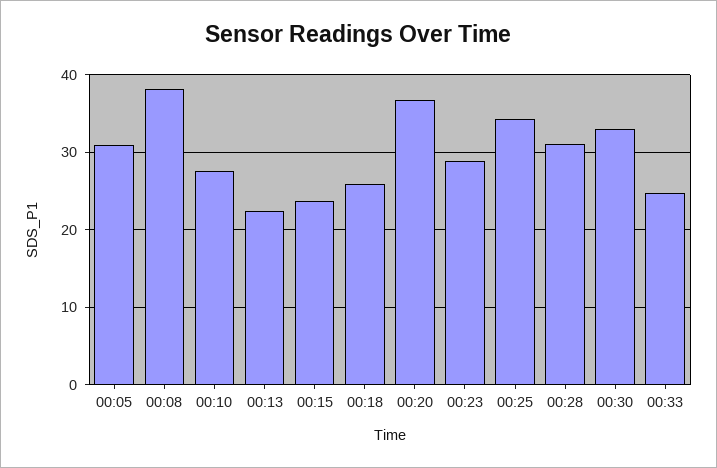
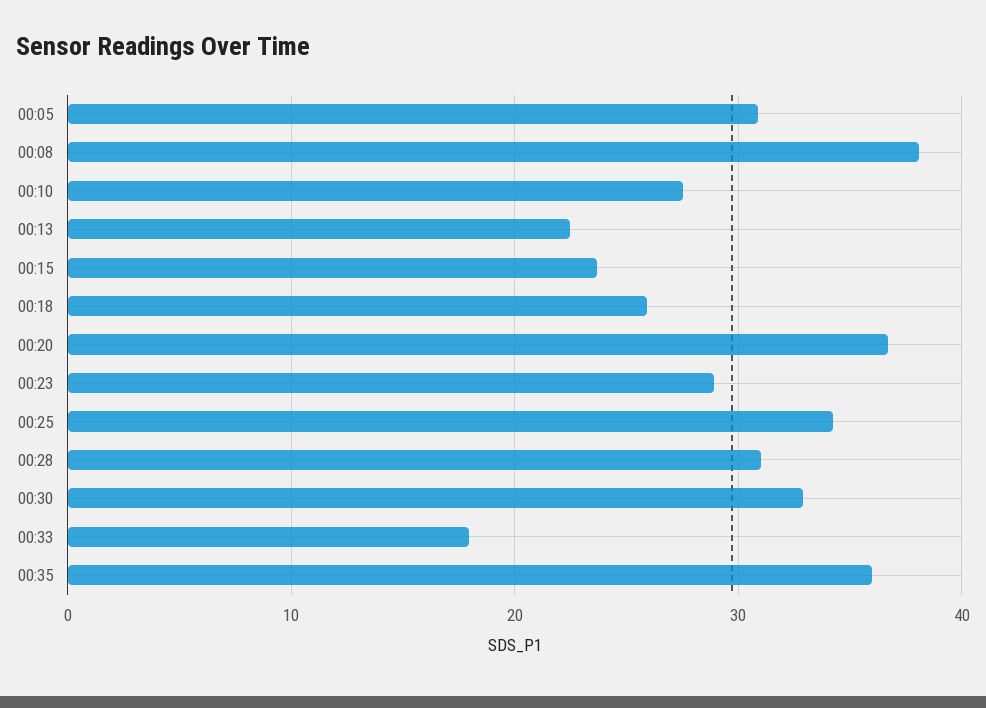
00:33: 25 -> 18
00:35: none -> 36

